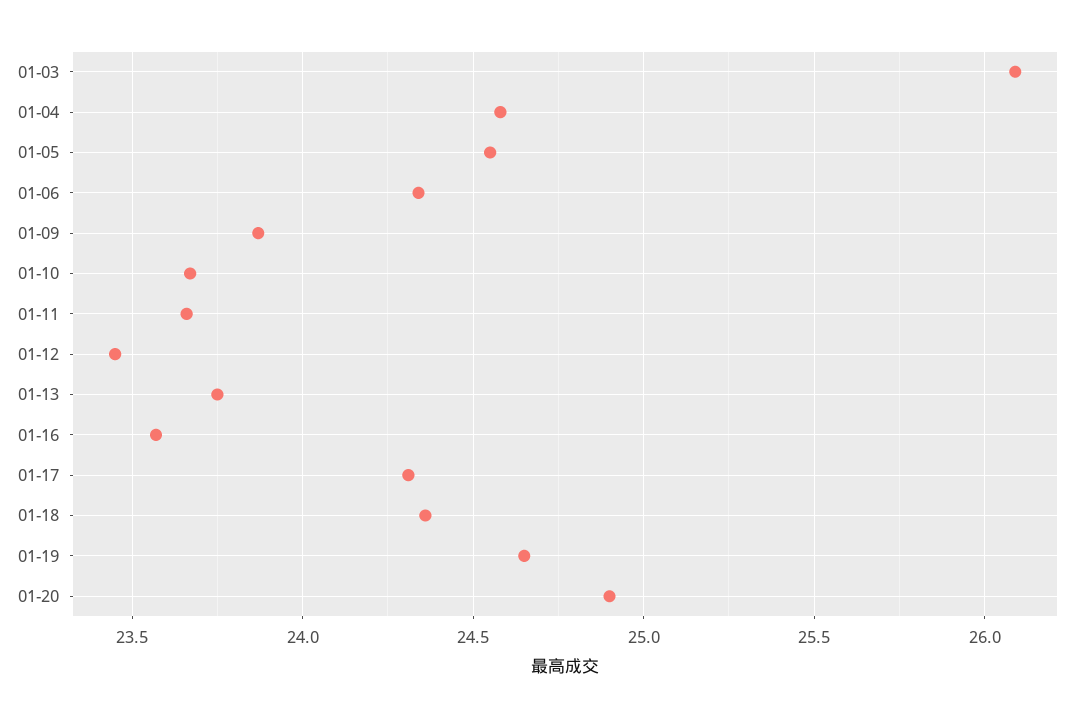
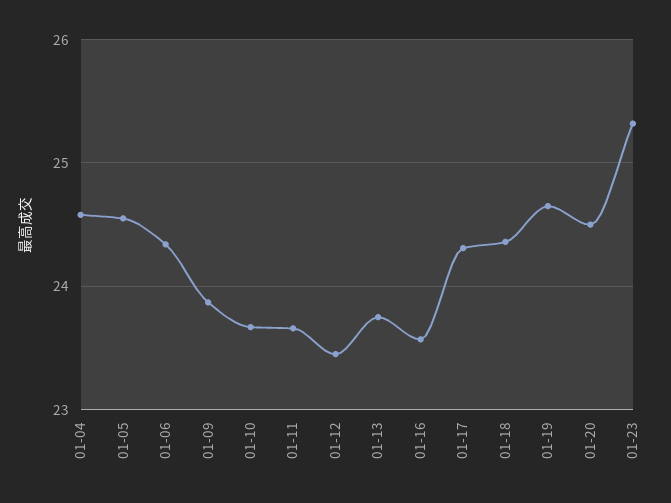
01-03: 26.1 -> none
01-20: 24.9 -> 24.5
01-23: none -> 25.3

